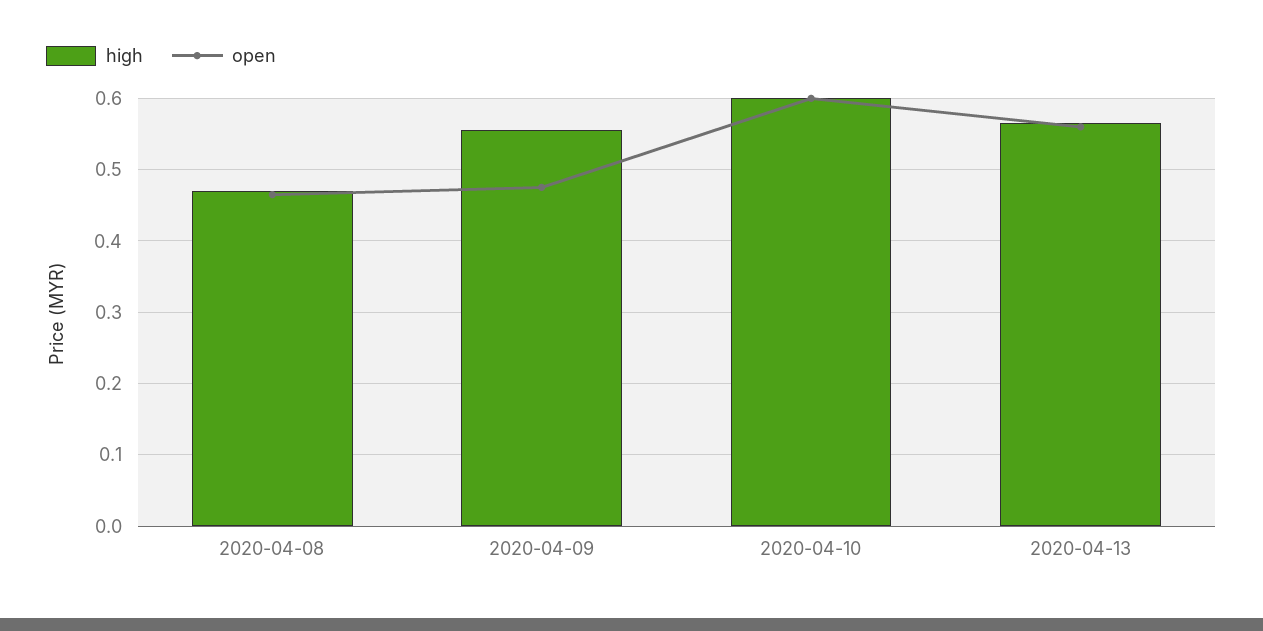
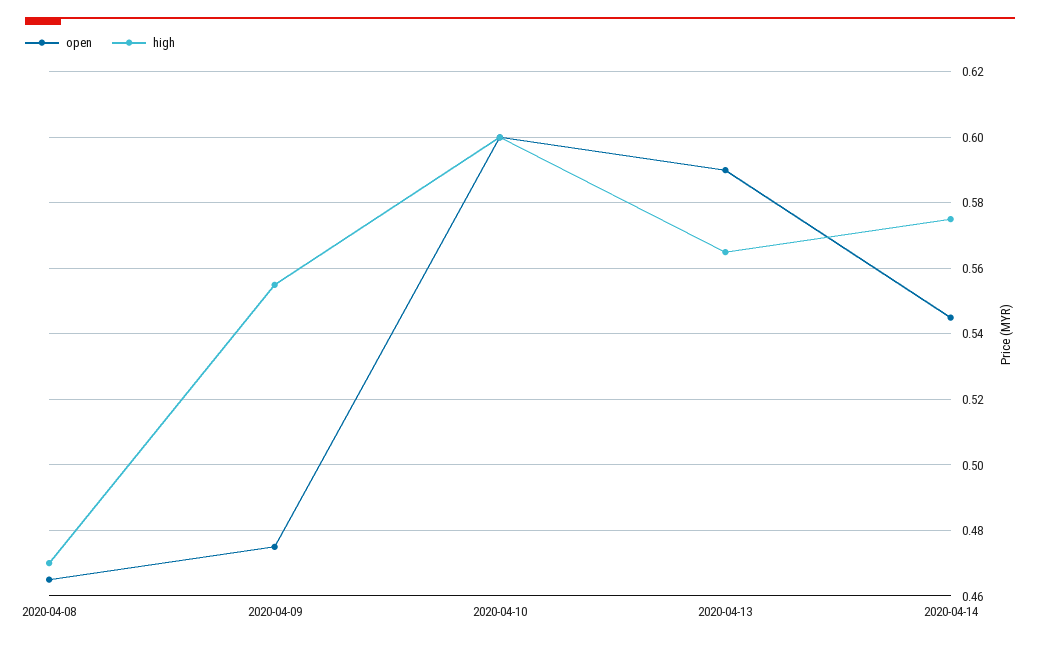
open, 2020-04-13: 0.56 -> 0.59
open, 2020-04-14: none -> 0.545
high, 2020-04-14: none -> 0.575

